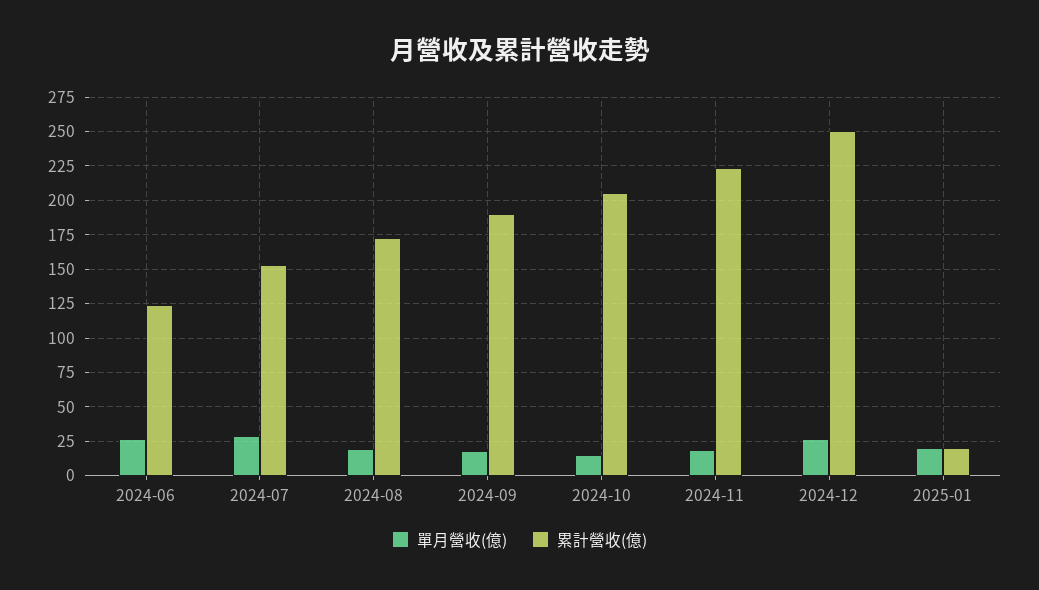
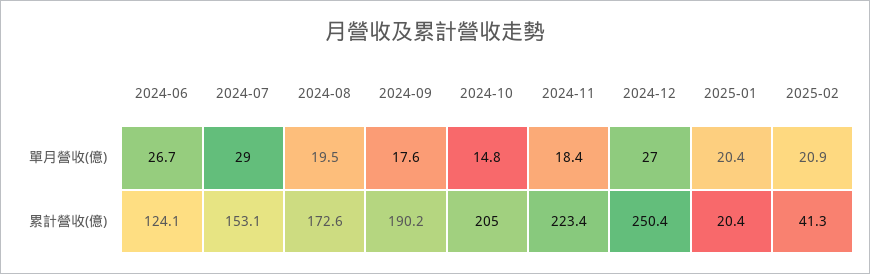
單月營收(億), 2025-02: none -> 20.9
累計營收(億), 2025-02: none -> 41.3

